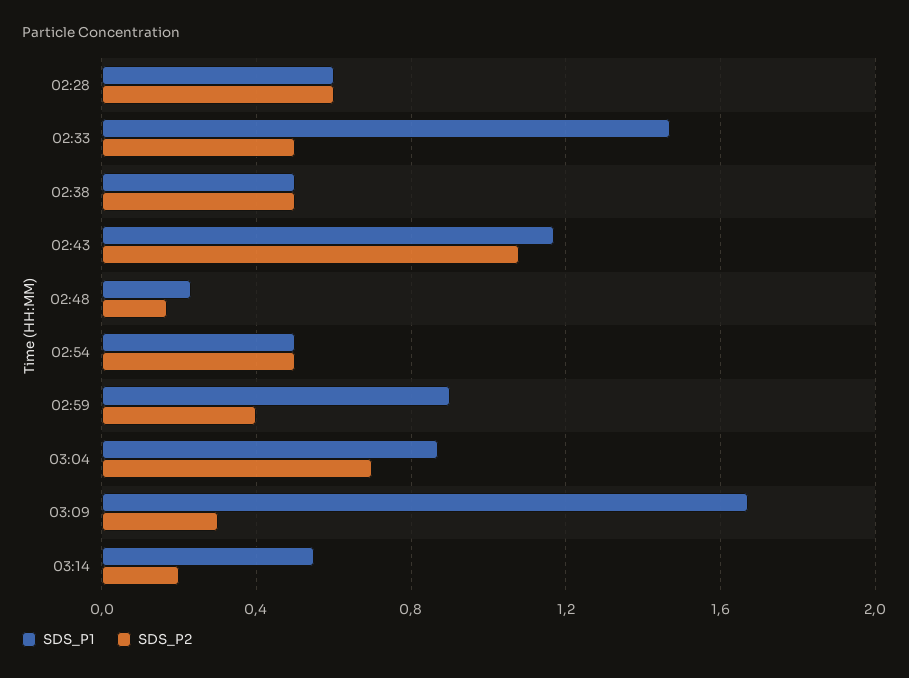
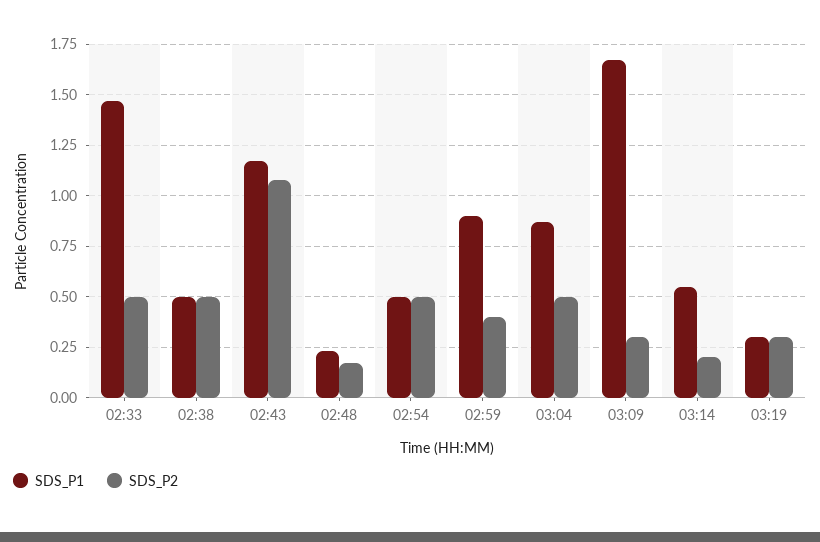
SDS_P1, 02:28: 0.6 -> none
SDS_P2, 02:28: 0.6 -> none
SDS_P2, 03:04: 0.7 -> 0.5
SDS_P1, 03:19: none -> 0.3
SDS_P2, 03:19: none -> 0.3

